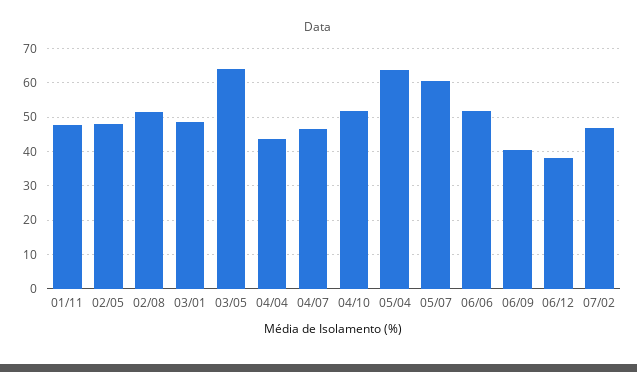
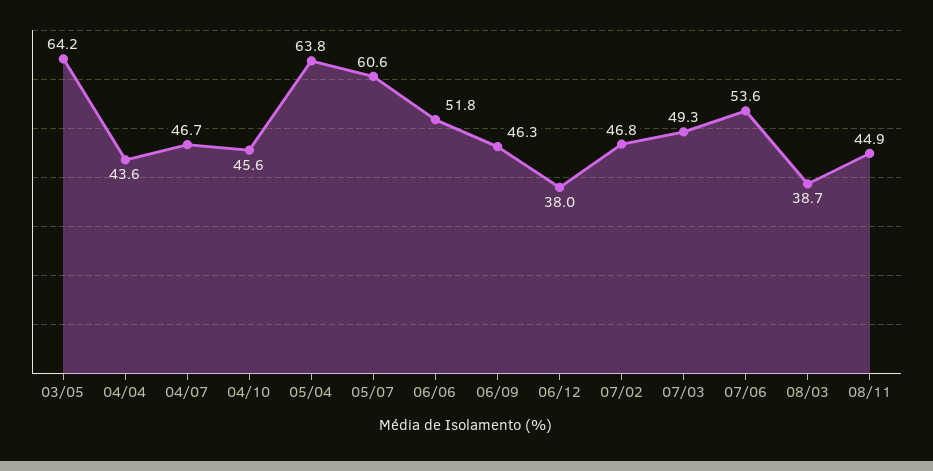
01/11: 48 -> none
02/05: 48 -> none
02/08: 52 -> none
03/01: 48 -> none
04/10: 52 -> 45.6
06/09: 40 -> 46.3
07/03: none -> 49.3
07/06: none -> 53.6
08/03: none -> 38.7
08/11: none -> 44.9

